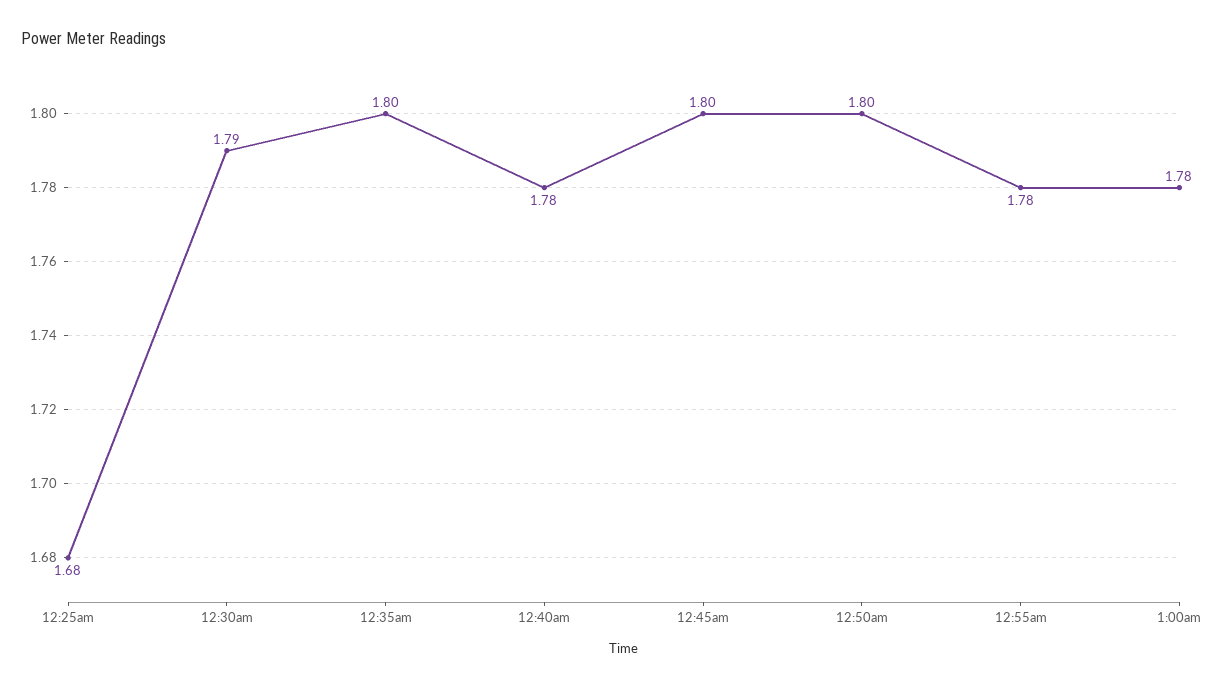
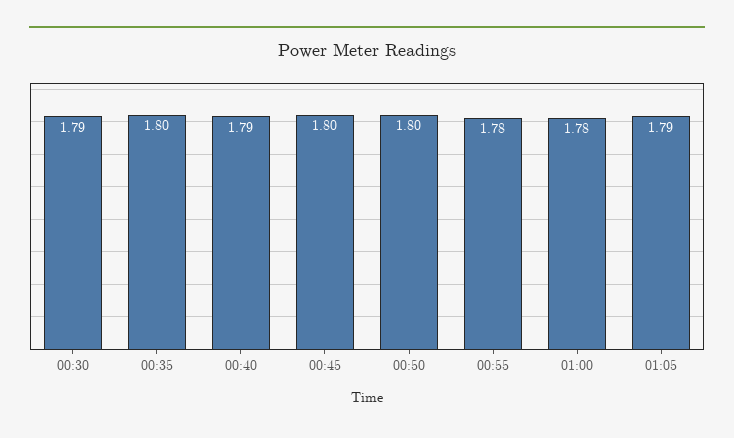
12:25am: 1.68 -> none
12:40am: 1.78 -> 1.79
01:05: none -> 1.79

